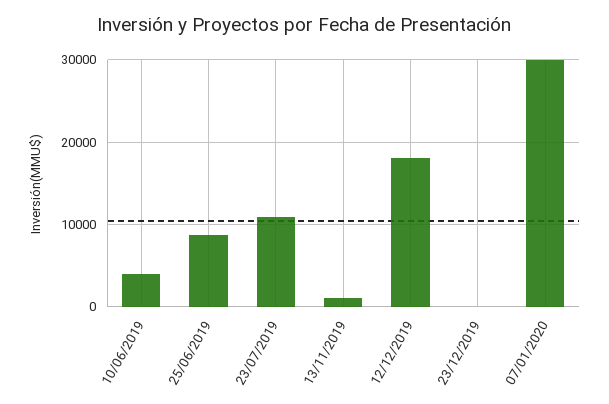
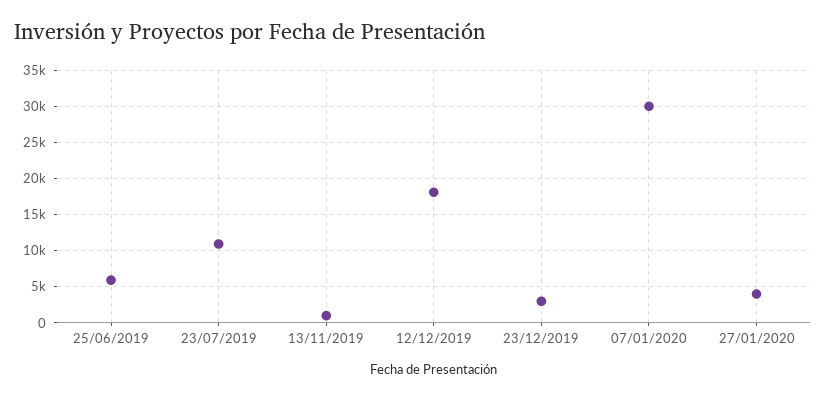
10/06/2019: 4000 -> none
25/06/2019: 9000 -> 6000
23/12/2019: 0 -> 3000
27/01/2020: none -> 4000

